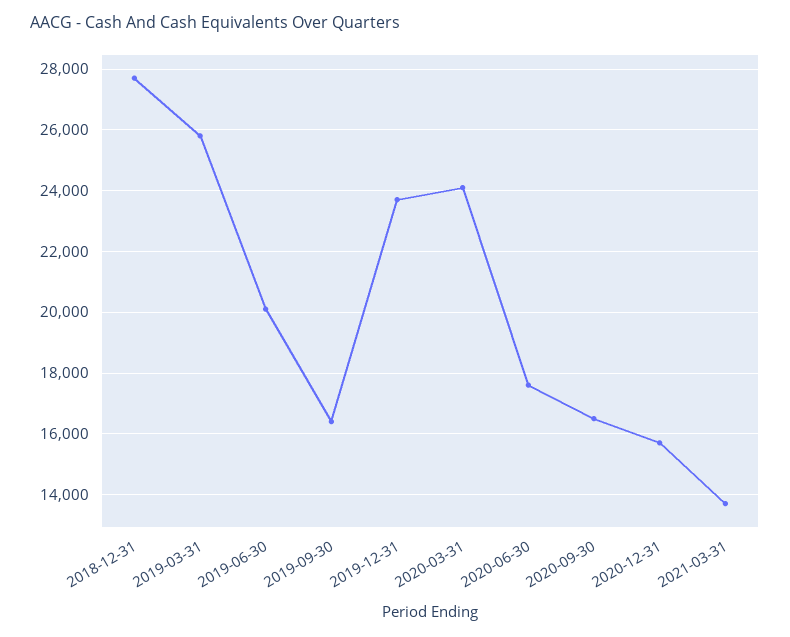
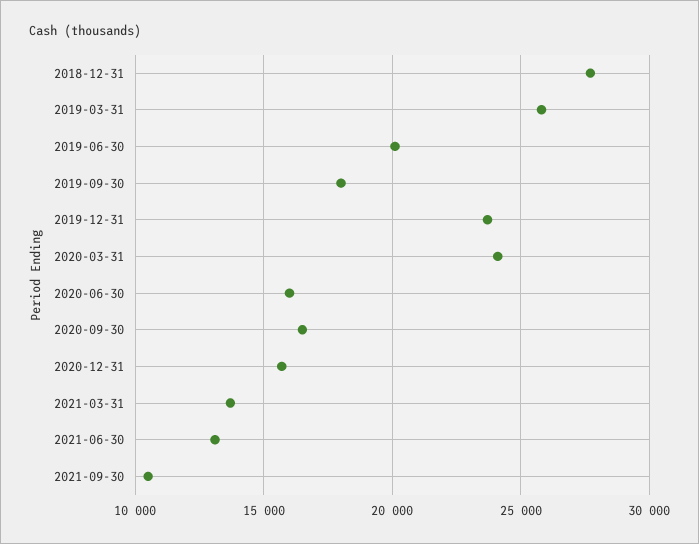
2019-09-30: 16400 -> 18000
2020-06-30: 17600 -> 16000
2021-06-30: none -> 13000
2021-09-30: none -> 10500

